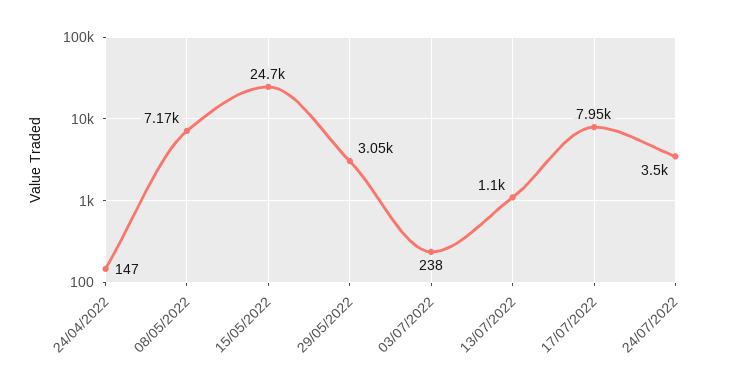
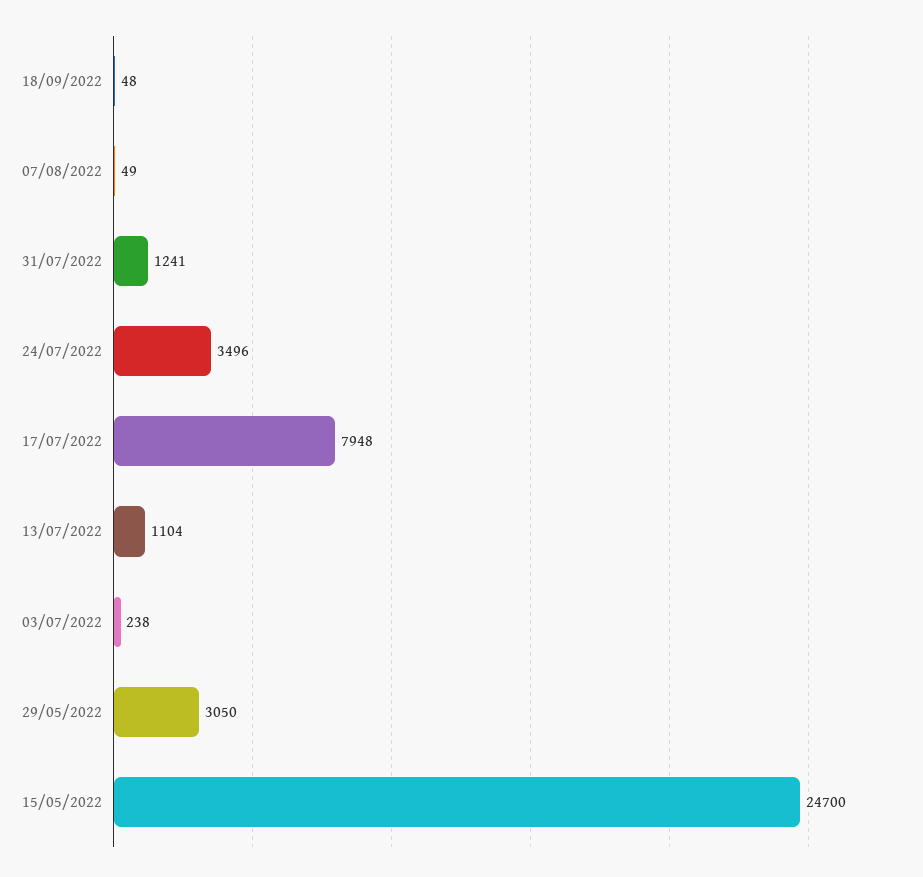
24/04/2022: 147 -> none
08/05/2022: 7170 -> none
18/09/2022: none -> 48
07/08/2022: none -> 49
31/07/2022: none -> 1241

